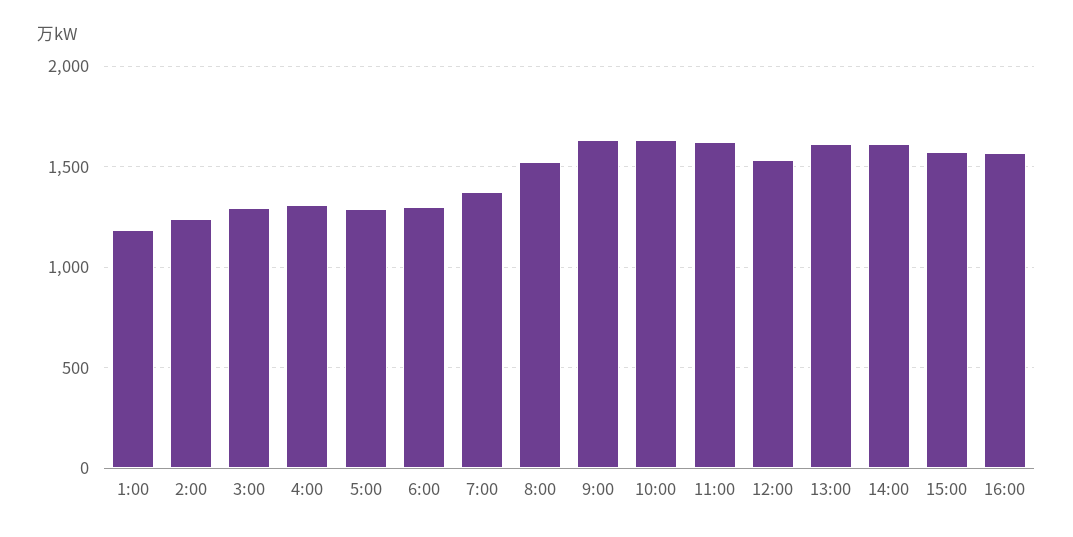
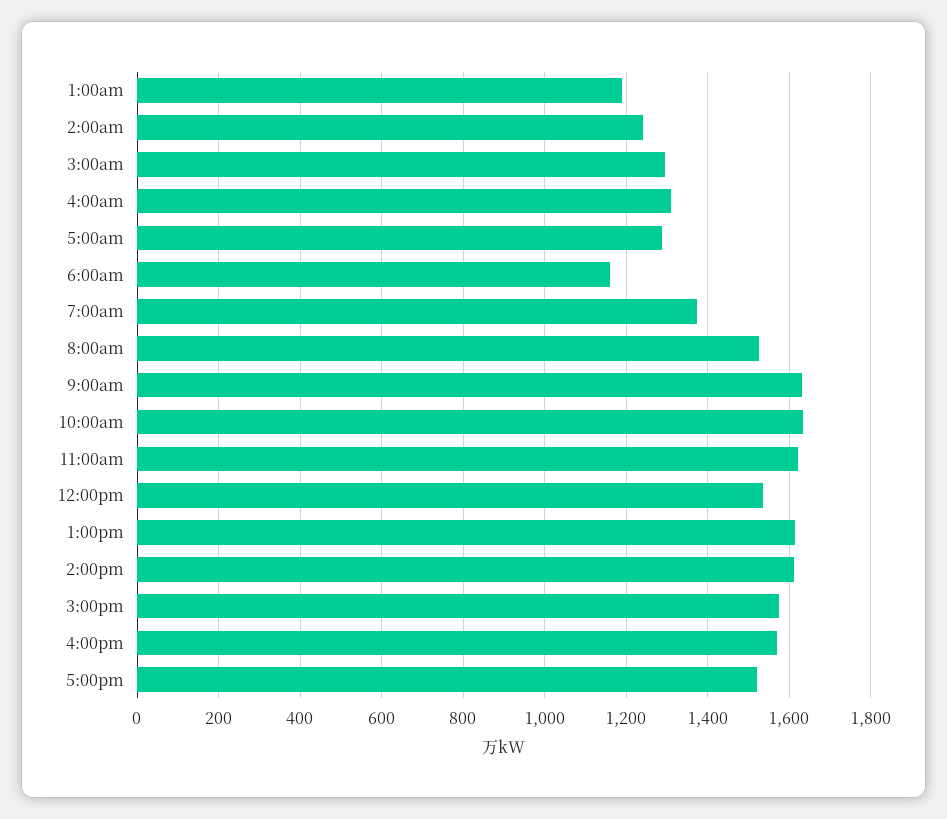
6:00: 1300 -> 1160
5:00pm: none -> 1520

